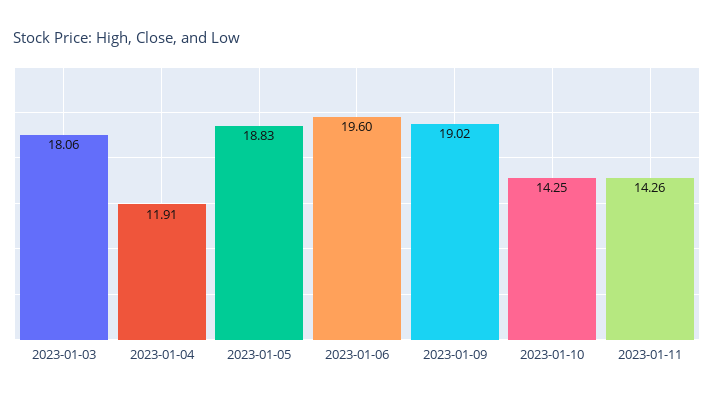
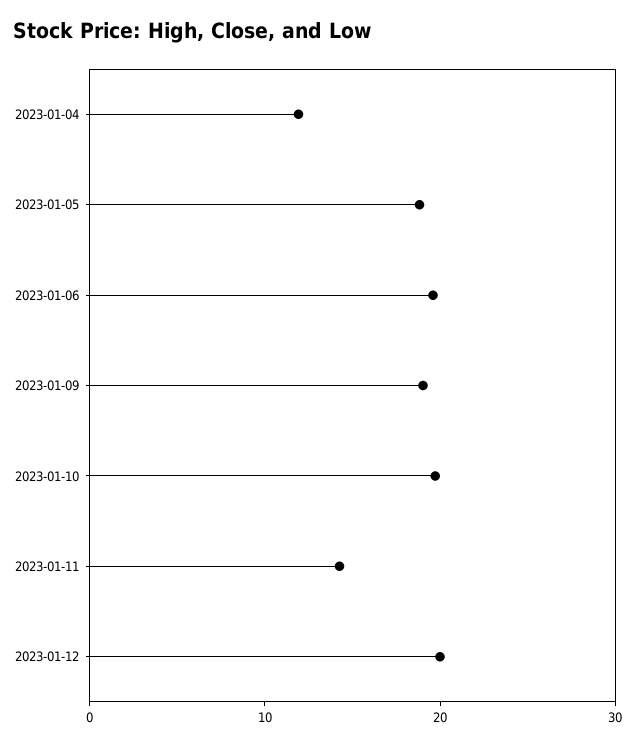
2023-01-03: 18.06 -> none
2023-01-10: 14.25 -> 20
2023-01-12: none -> 20

